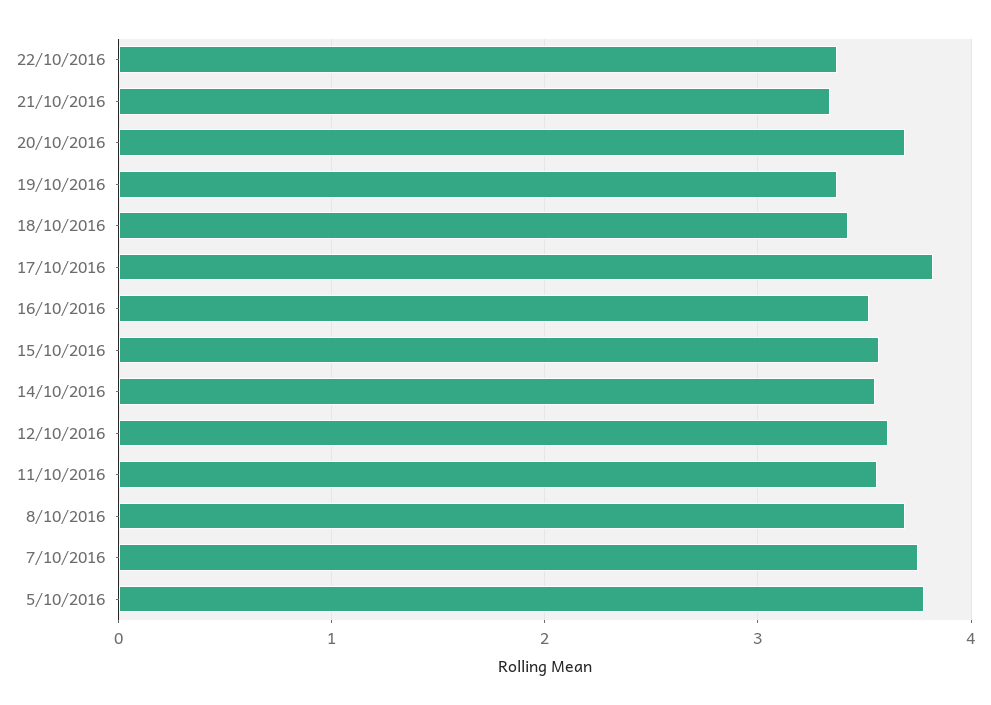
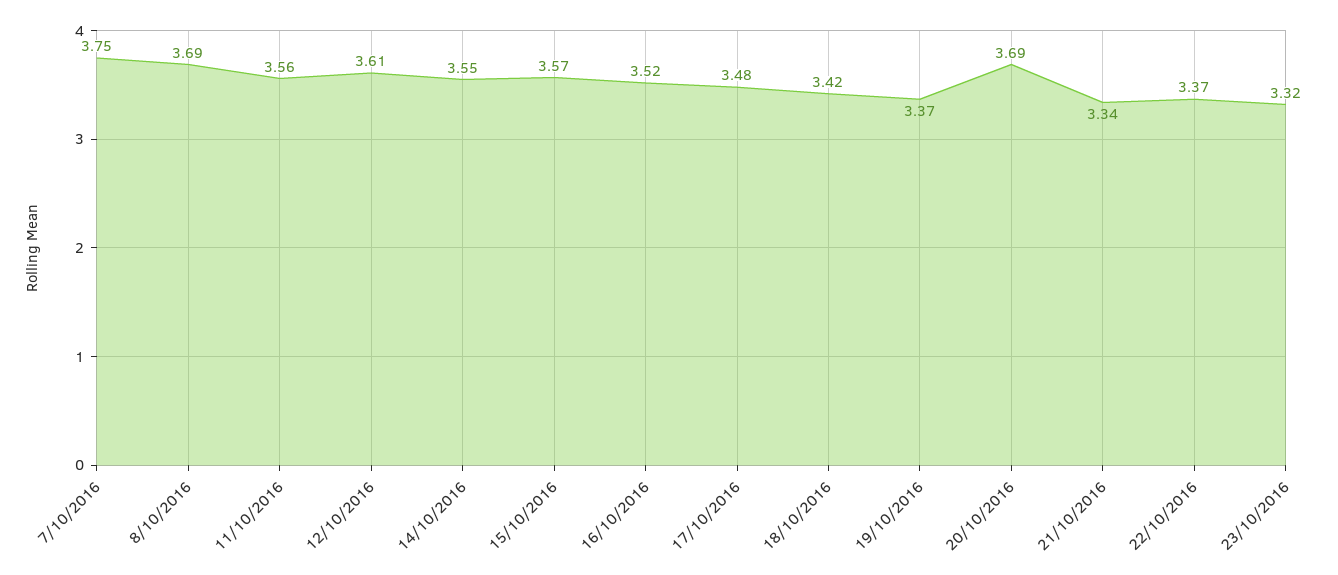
17/10/2016: 3.8 -> 3.48
5/10/2016: 3.8 -> none
23/10/2016: none -> 3.32

